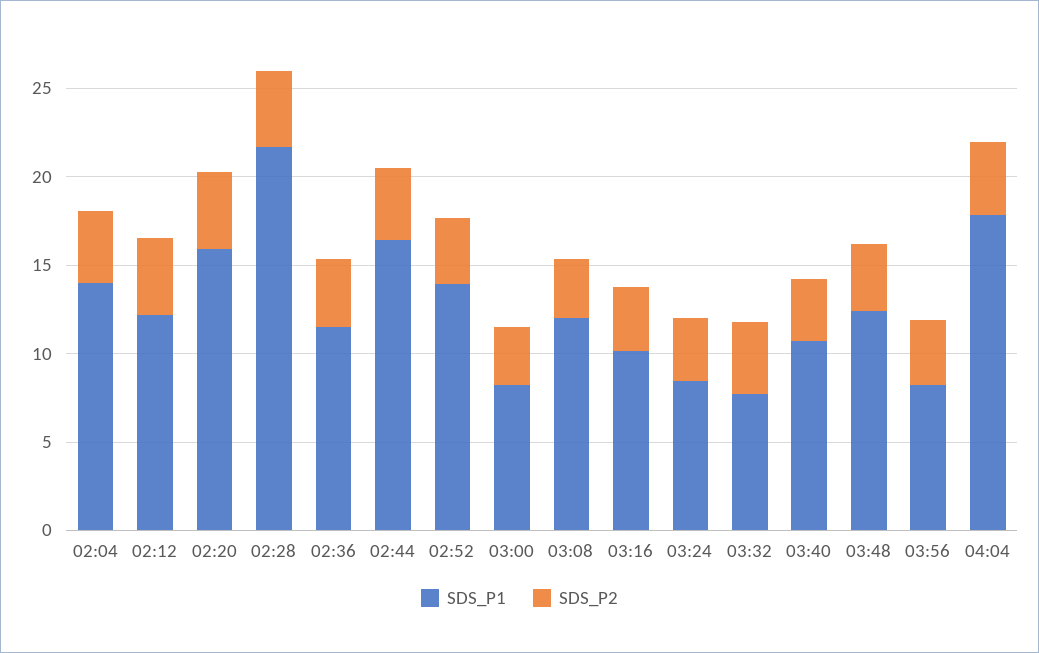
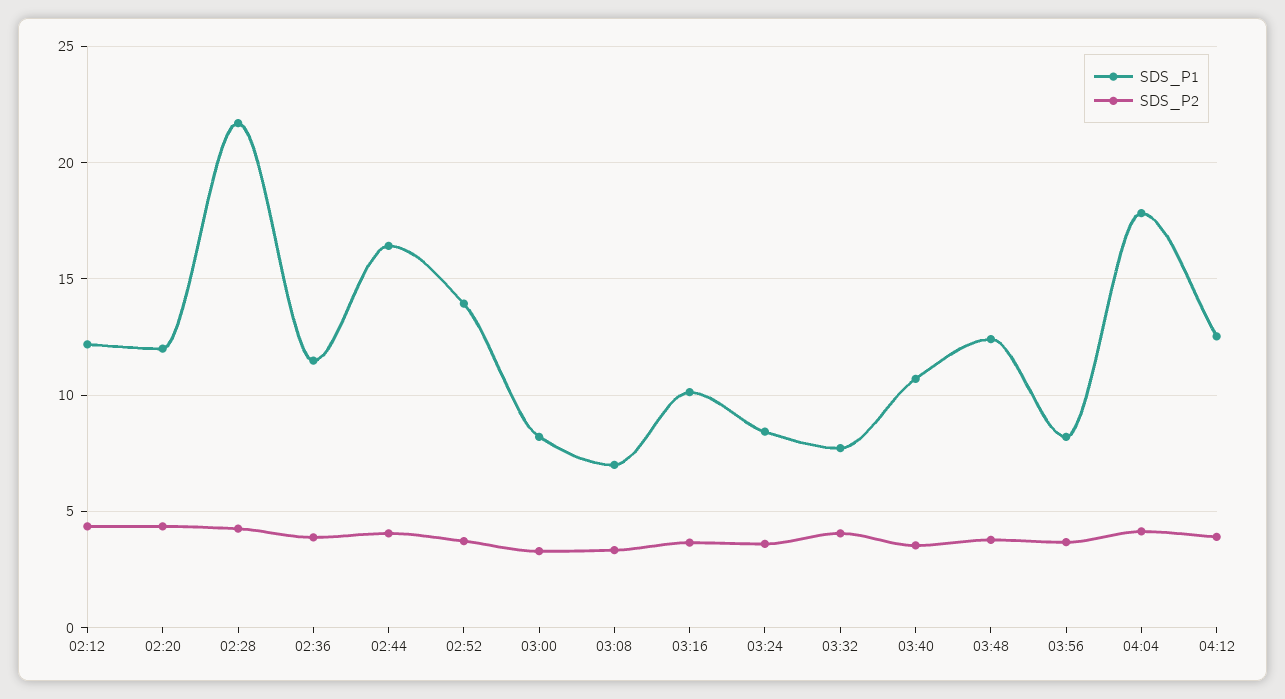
SDS_P1, 02:04: 14 -> none
SDS_P2, 02:04: 4 -> none
SDS_P1, 02:20: 16 -> 12
SDS_P1, 03:08: 12 -> 7
SDS_P1, 04:12: none -> 12.5
SDS_P2, 04:12: none -> 4

